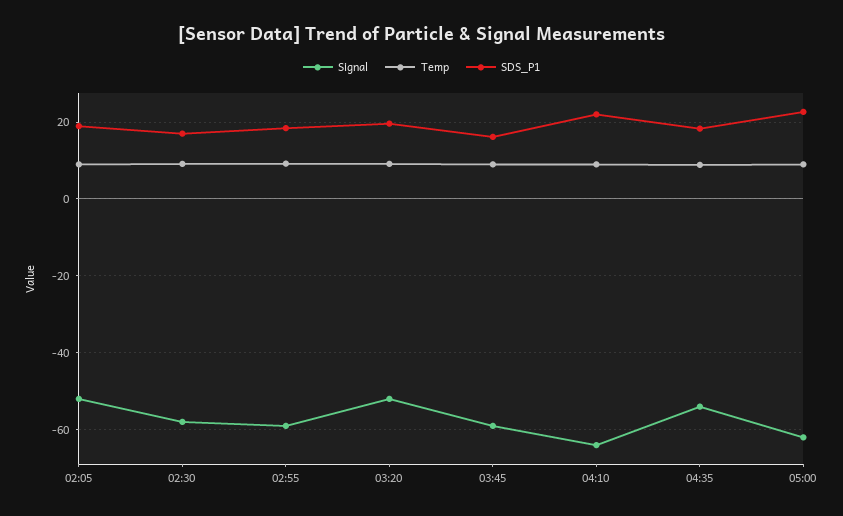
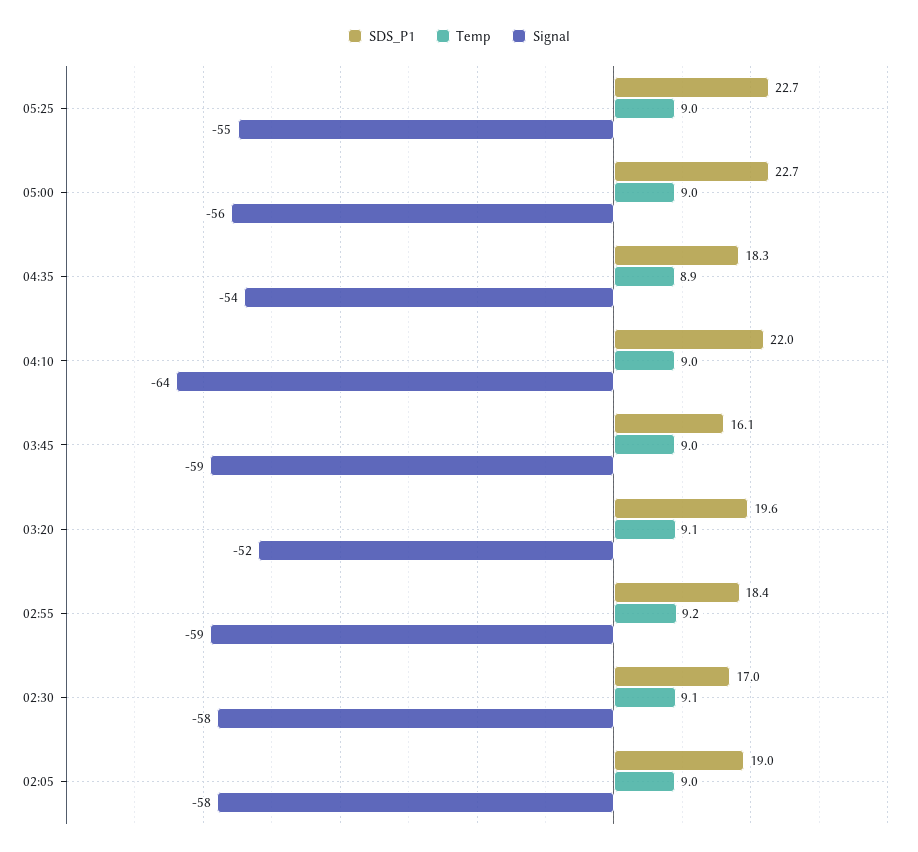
Signal, 02:05: -52 -> -58
Signal, 05:00: -62 -> -56
SDS_P1, 05:25: none -> 22.7
Temp, 05:25: none -> 9
Signal, 05:25: none -> -55

